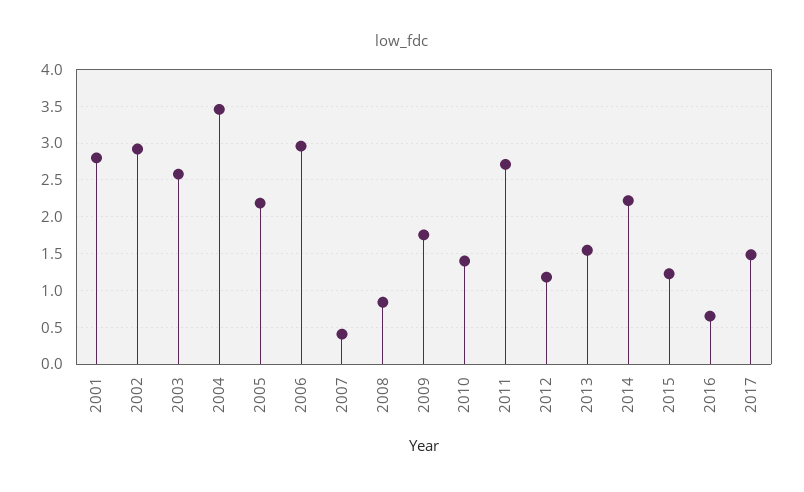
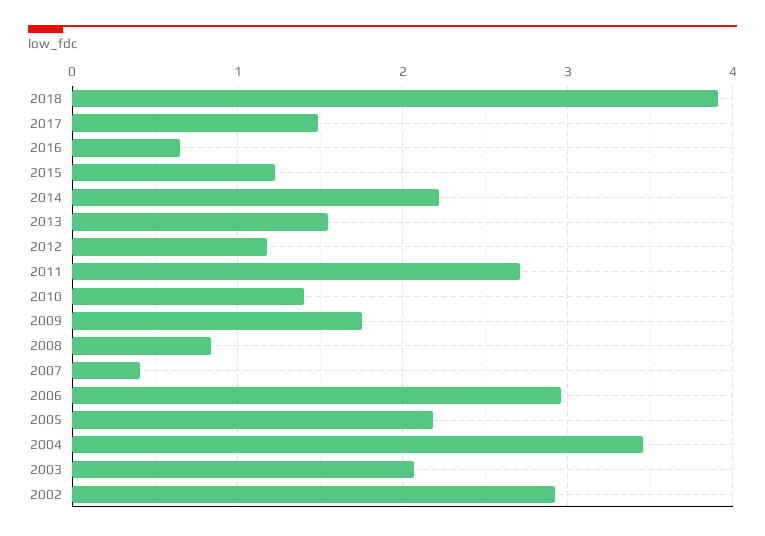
2001: 2.8 -> none
2003: 2.6 -> 2.1
2018: none -> 3.9

